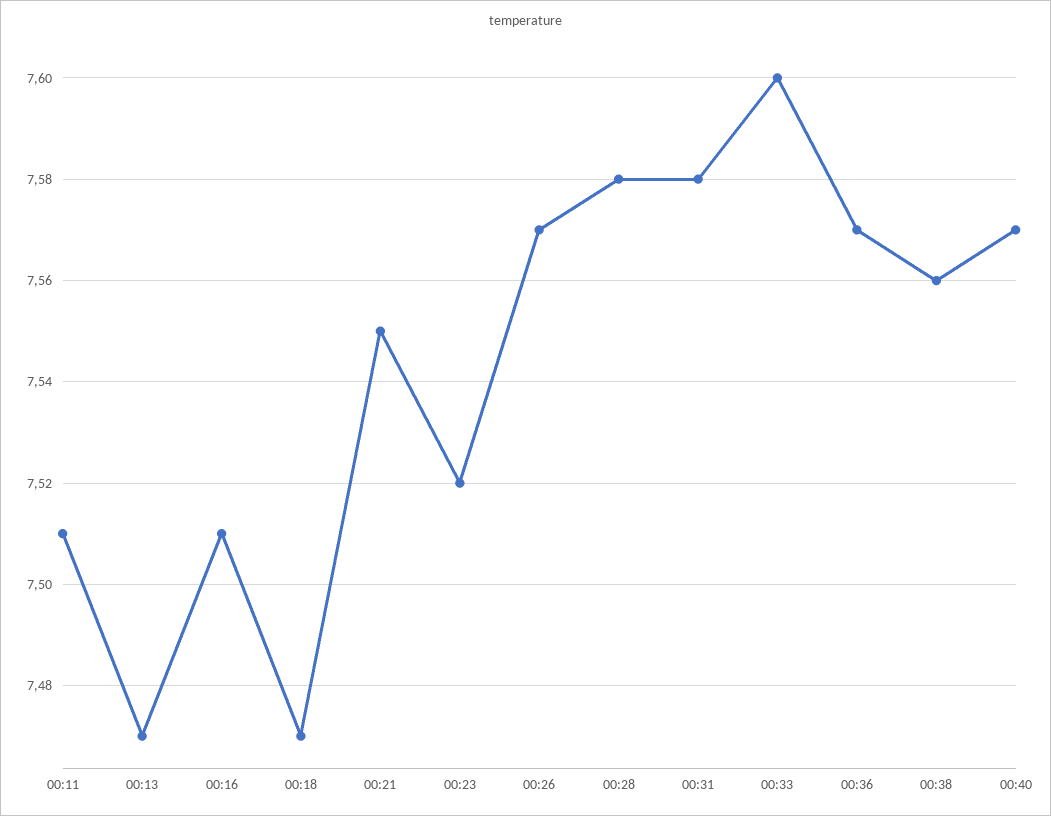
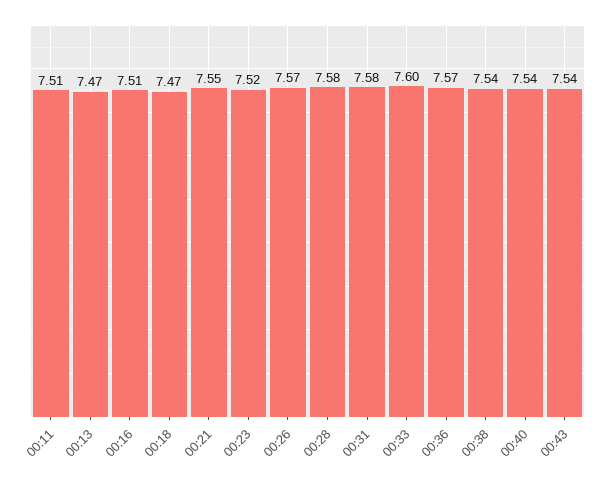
00:38: 7.56 -> 7.54
00:40: 7.57 -> 7.54
00:43: none -> 7.54

